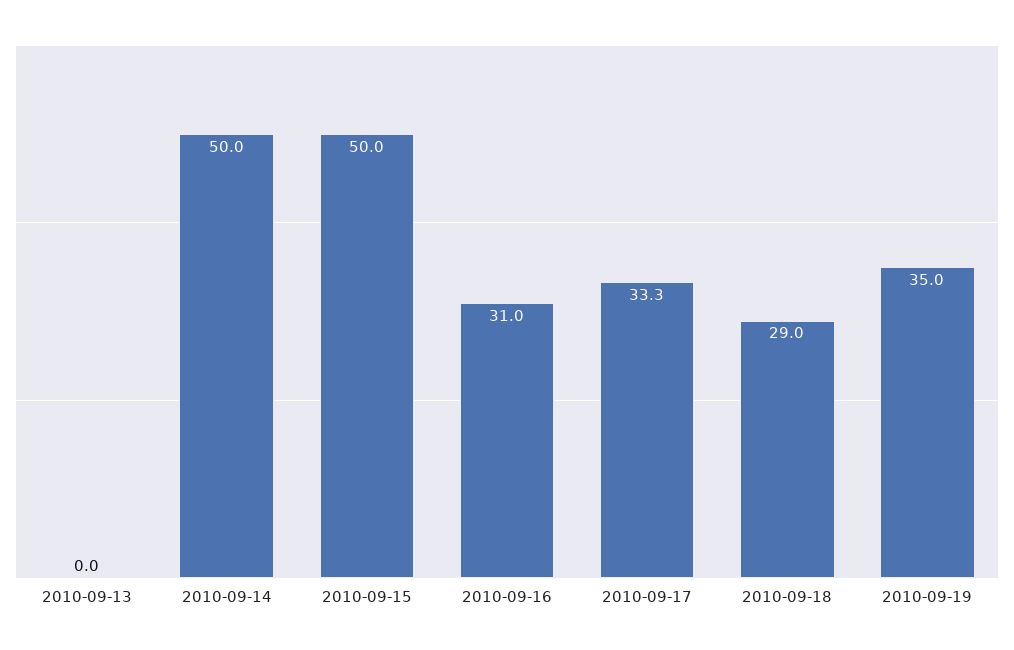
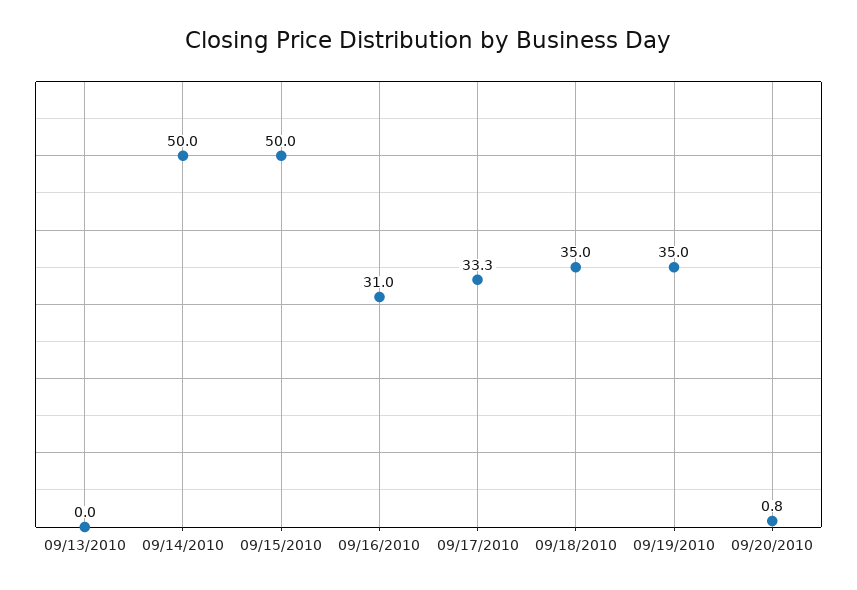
2010-09-18: 29 -> 35
09/20/2010: none -> 0.8

